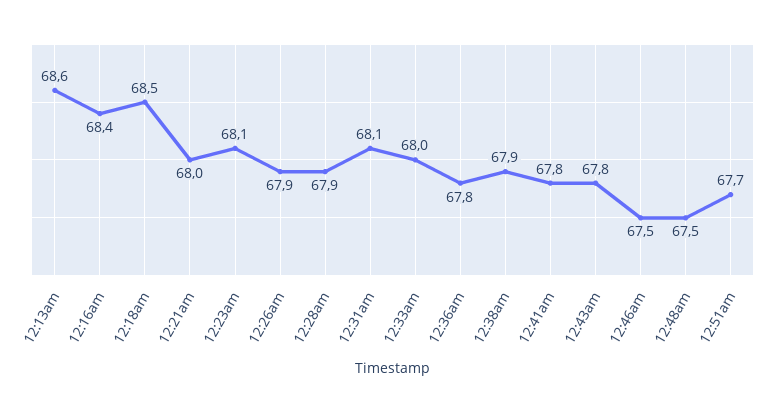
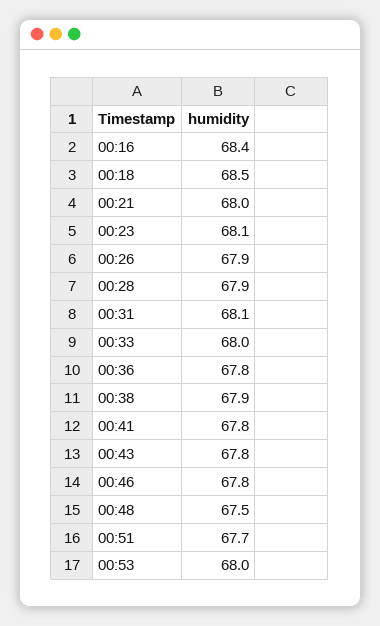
12:13am: 68.6 -> none
12:46am: 67.5 -> 67.8
00:53: none -> 68

